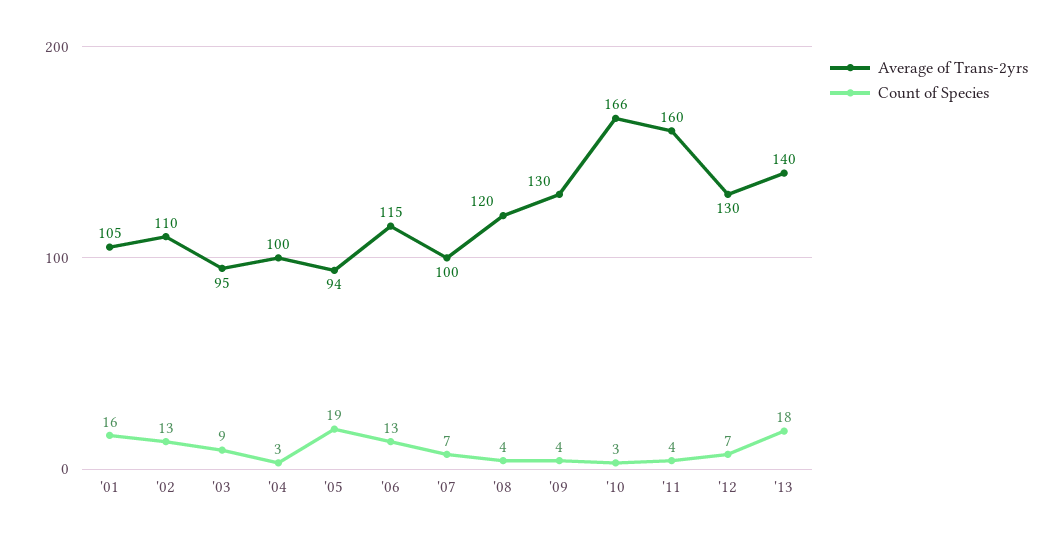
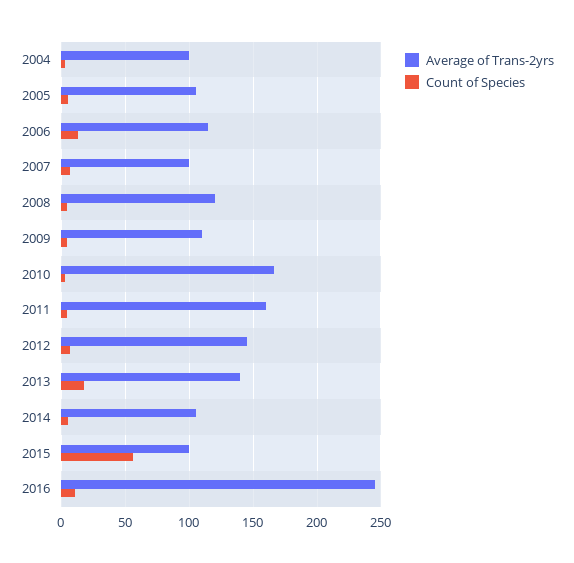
Average of Trans-2yrs, '01: 105 -> none
Count of Species, '01: 16 -> none
Average of Trans-2yrs, '02: 110 -> none
Count of Species, '02: 13 -> none
Average of Trans-2yrs, '03: 95 -> none
Count of Species, '03: 9 -> none
Average of Trans-2yrs, '05: 94 -> 105
Count of Species, '05: 19 -> 5
Average of Trans-2yrs, '09: 130 -> 110
Average of Trans-2yrs, '12: 130 -> 145
Average of Trans-2yrs, 2014: none -> 105
Count of Species, 2014: none -> 5
Average of Trans-2yrs, 2015: none -> 100
Count of Species, 2015: none -> 55
Average of Trans-2yrs, 2016: none -> 245
Count of Species, 2016: none -> 10

